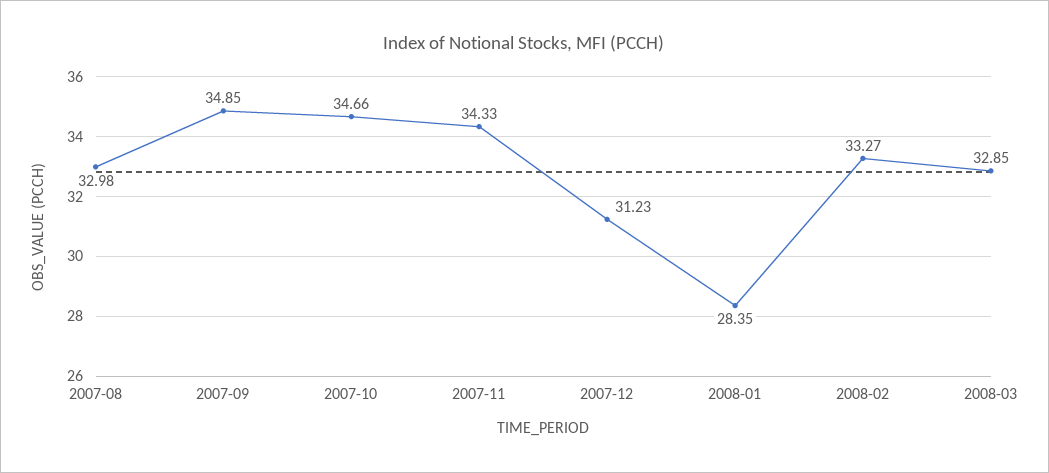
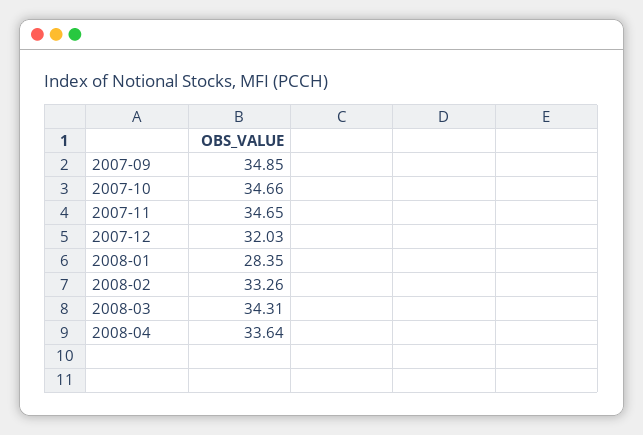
2007-08: 32.98 -> none
2007-11: 34.33 -> 34.65
2007-12: 31.23 -> 32.03
2008-02: 33.27 -> 33.26
2008-03: 32.85 -> 34.31
2008-04: none -> 33.64

